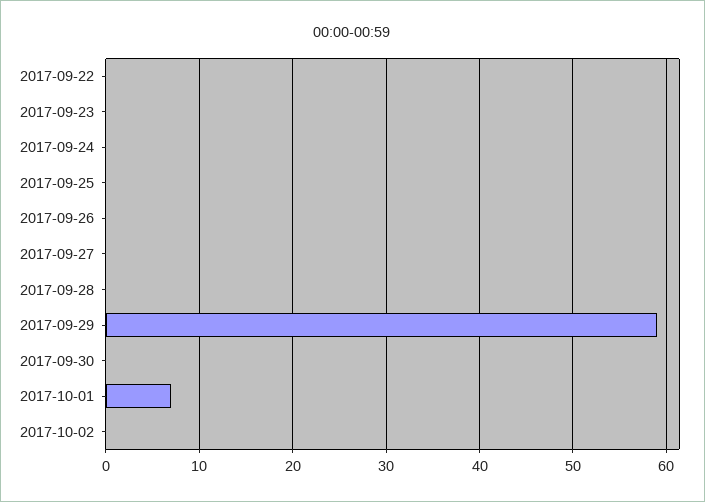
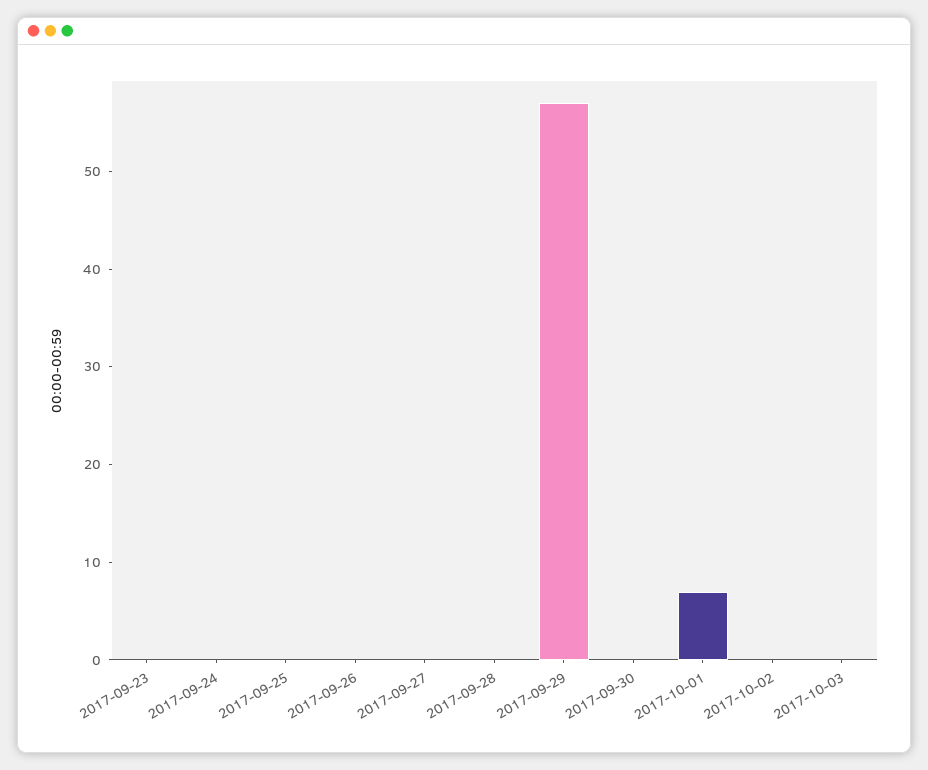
2017-09-22: 0 -> none
2017-09-29: 59 -> 57
2017-10-03: none -> 0

